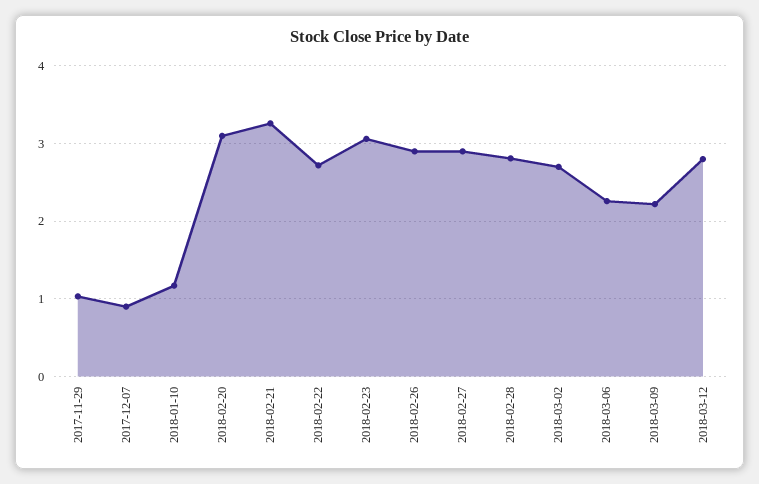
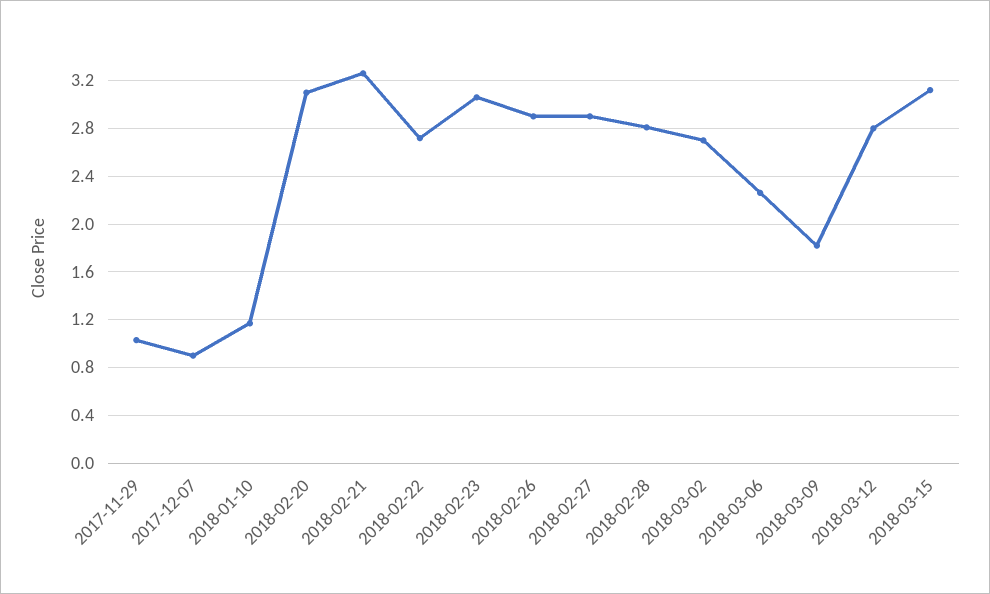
2018-03-09: 2.2 -> 1.8
2018-03-15: none -> 3.1

